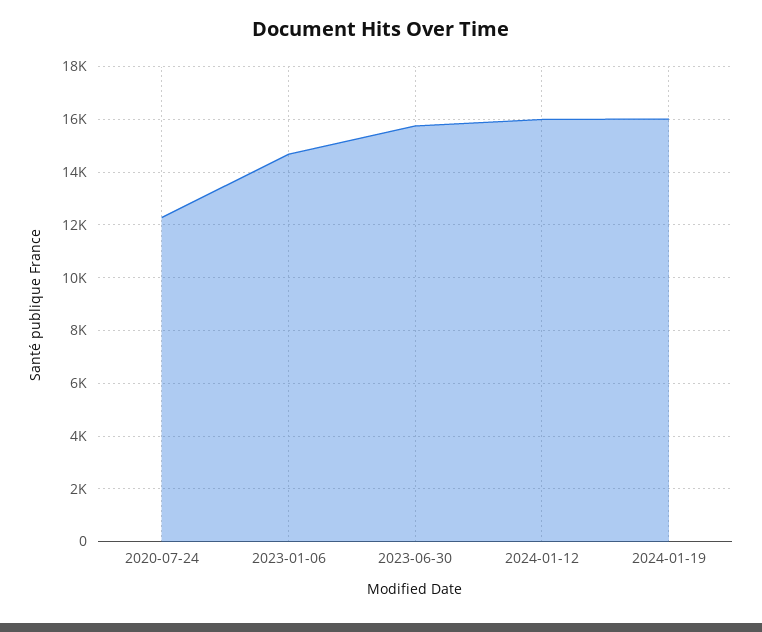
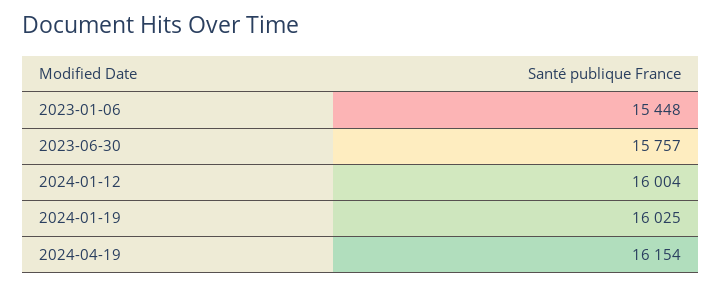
2020-07-24: 12250 -> none
2023-01-06: 14750 -> 15448
2024-04-19: none -> 16154

